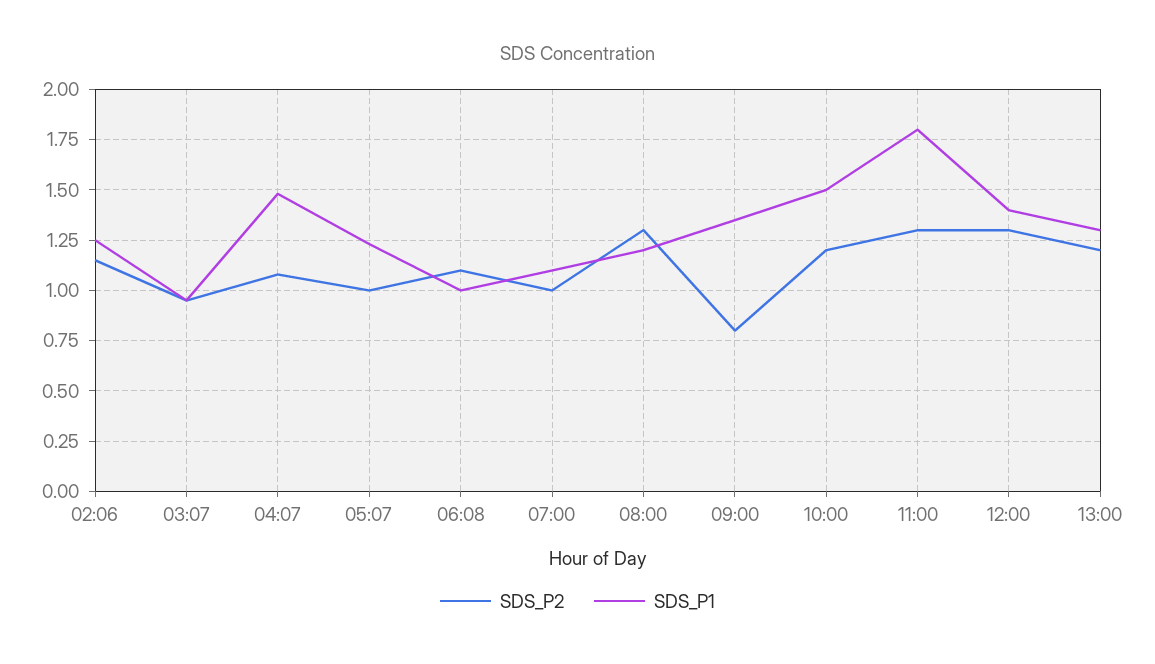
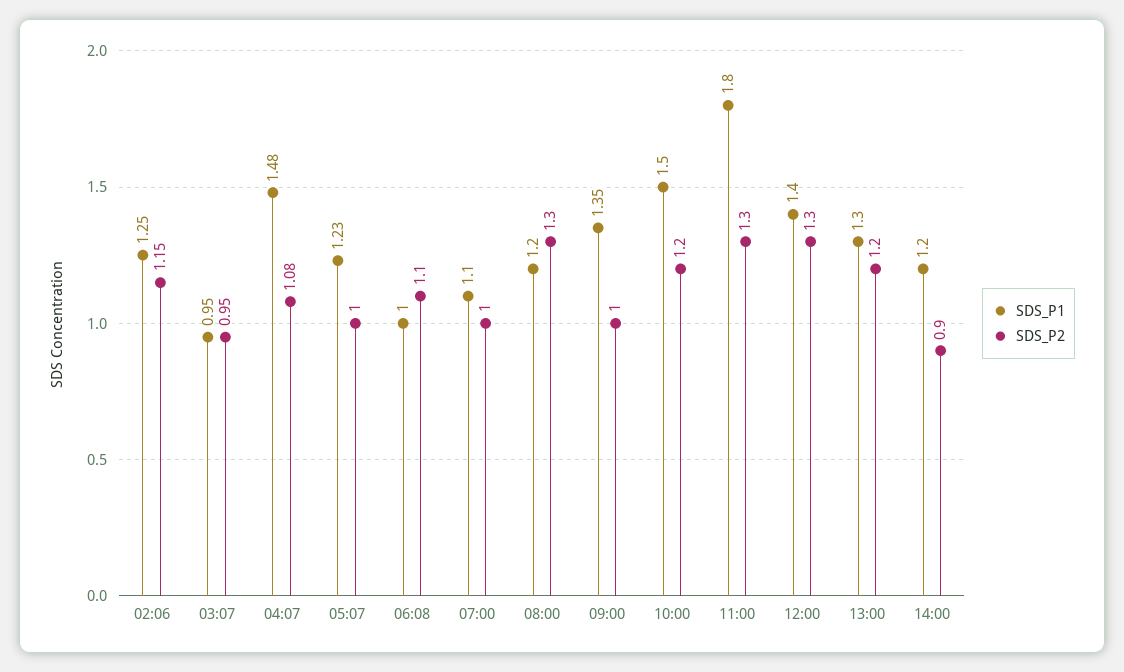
SDS_P2, 09:00: 0.8 -> 1
SDS_P1, 14:00: none -> 1.2
SDS_P2, 14:00: none -> 0.9

